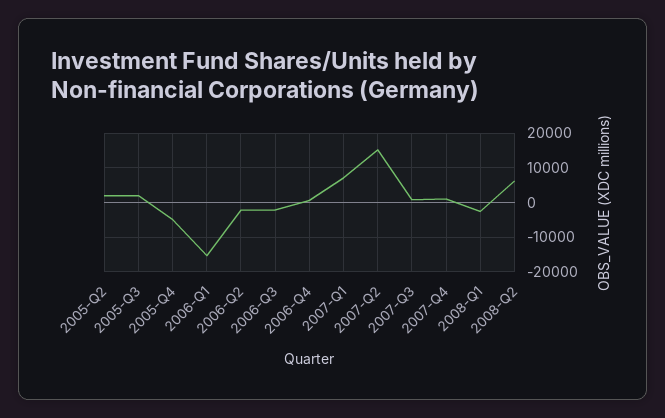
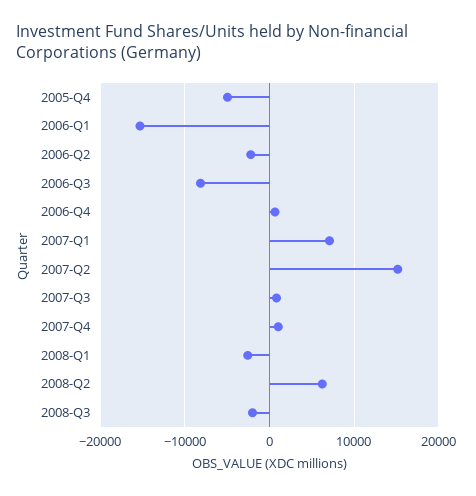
2005-Q2: 2000 -> none
2005-Q3: 2000 -> none
2006-Q3: -2000 -> -8000
2008-Q3: none -> -2000

